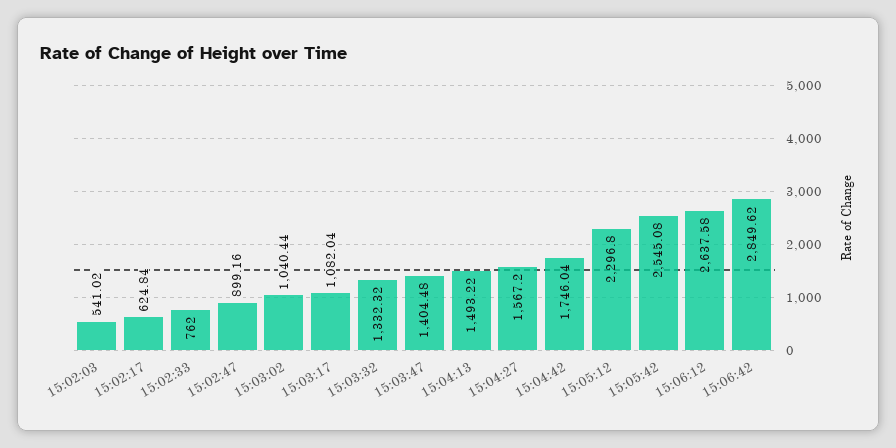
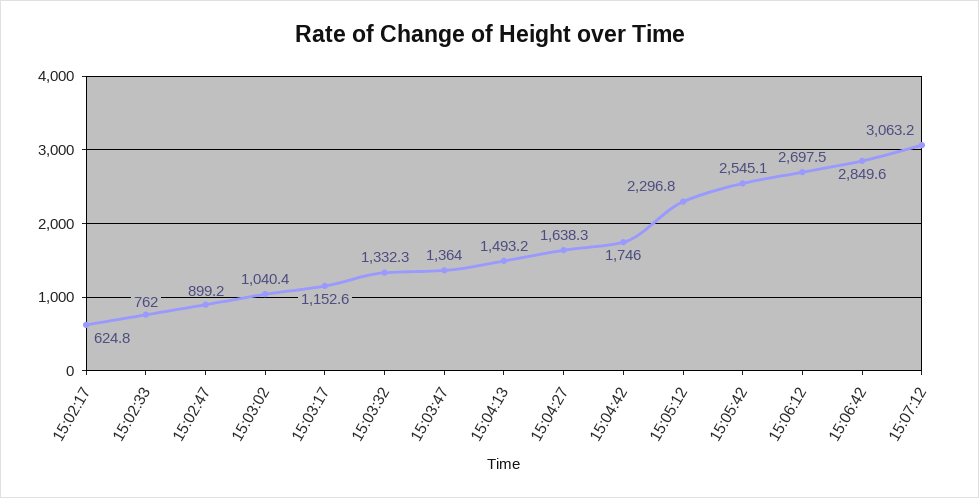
15:02:03: 541.02 -> none
15:03:17: 1082.04 -> 1152.6
15:03:47: 1404.48 -> 1364
15:04:27: 1567.2 -> 1638.3
15:06:12: 2637.58 -> 2697.5
15:07:12: none -> 3063.2

